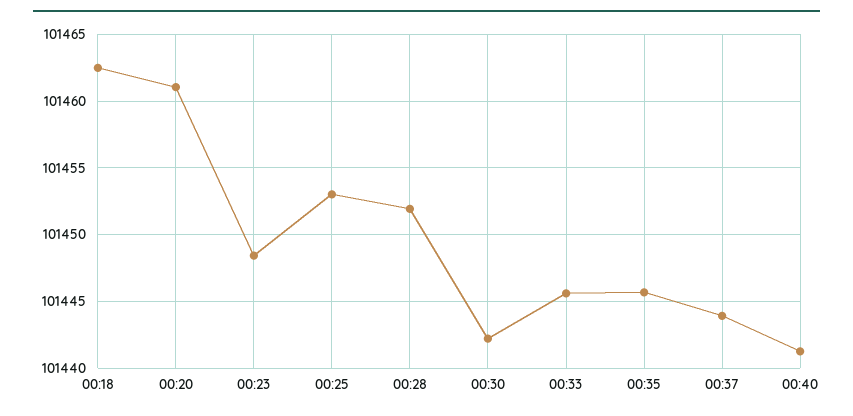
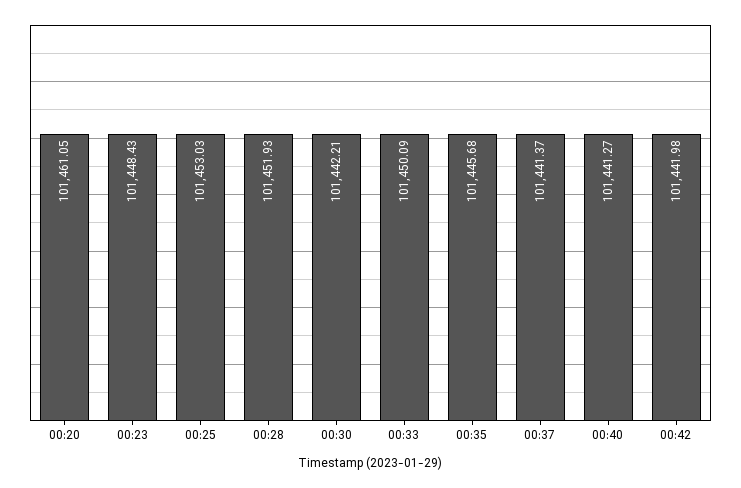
00:18: 101462.5 -> none
00:33: 101445.5 -> 101450.09
00:37: 101444 -> 101441.37
00:42: none -> 101441.98

